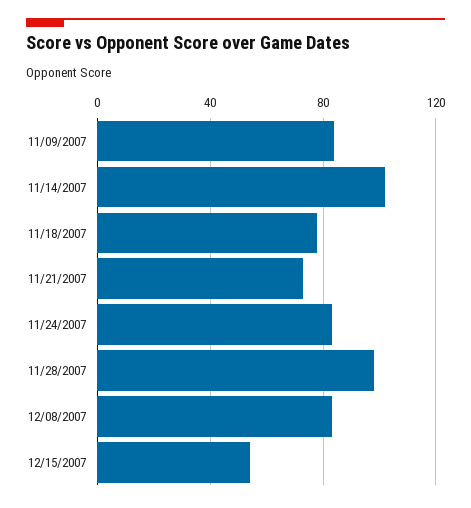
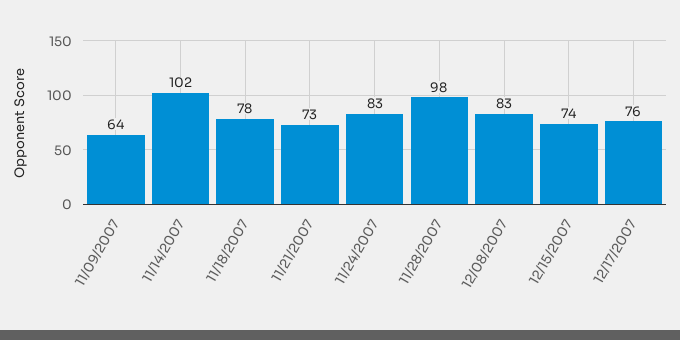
11/09/2007: 85 -> 64
12/15/2007: 55 -> 74
12/17/2007: none -> 76

